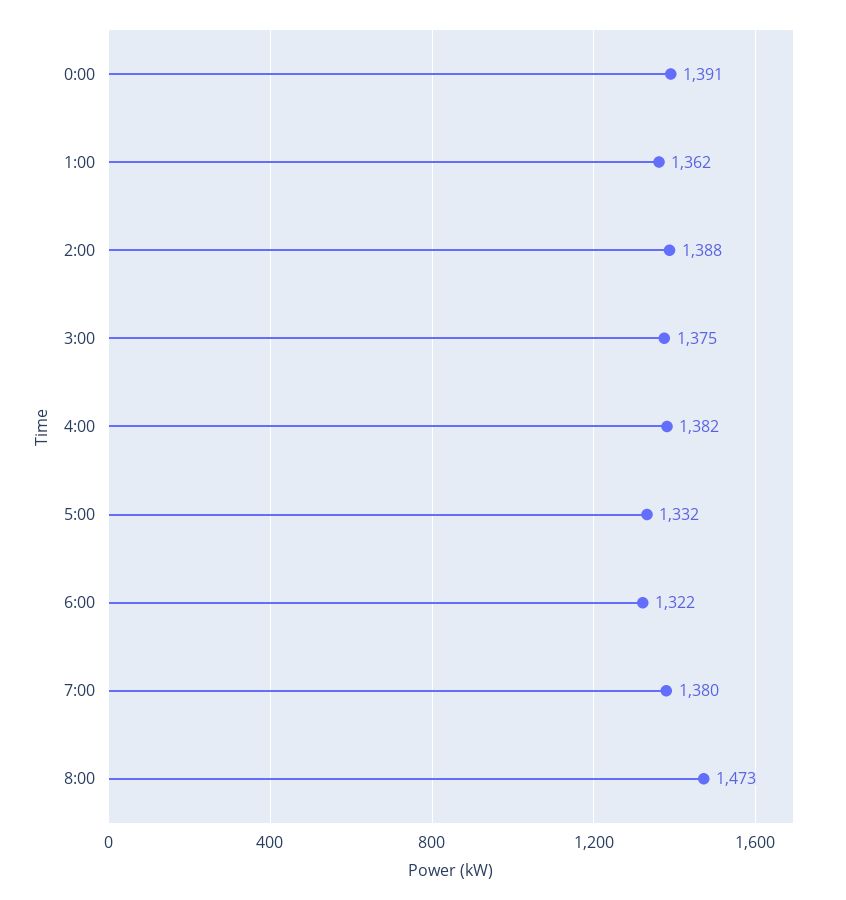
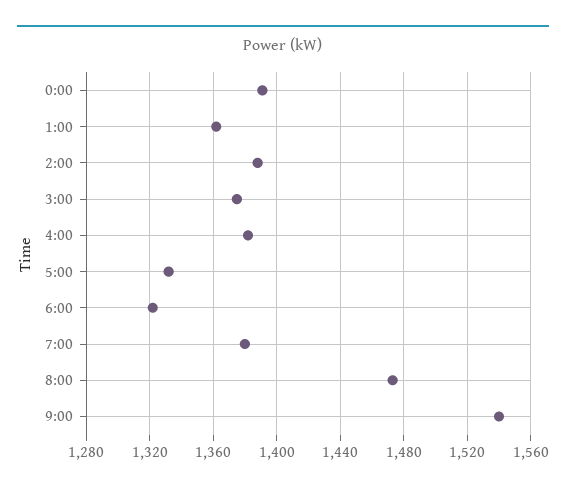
9:00: none -> 1540

